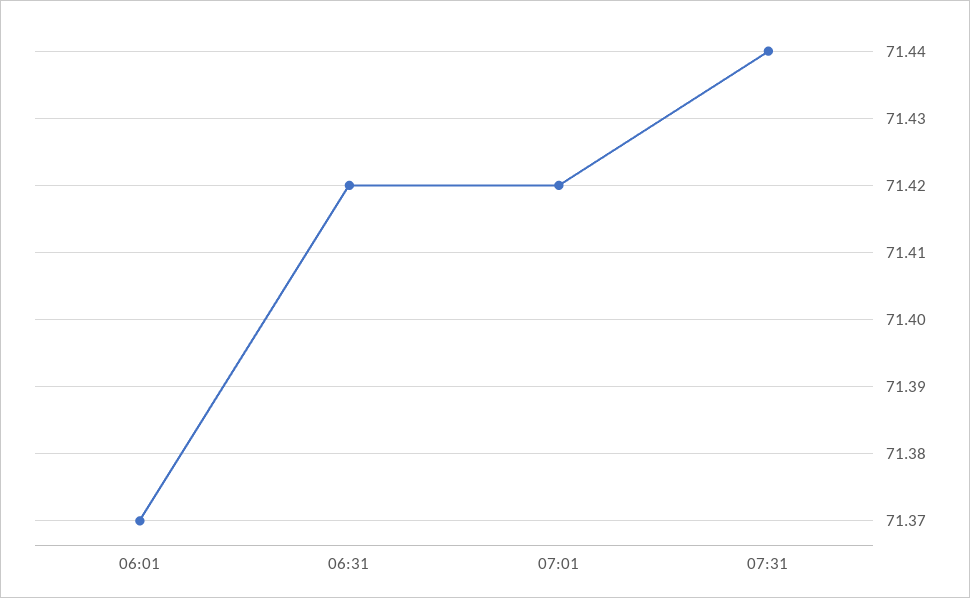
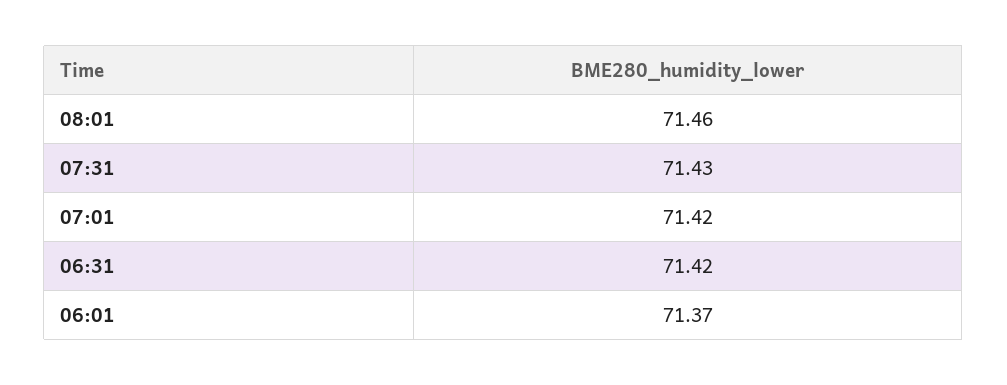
07:31: 71.44 -> 71.43
08:01: none -> 71.46

